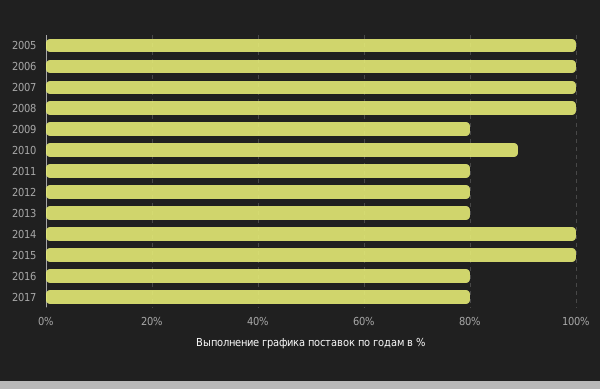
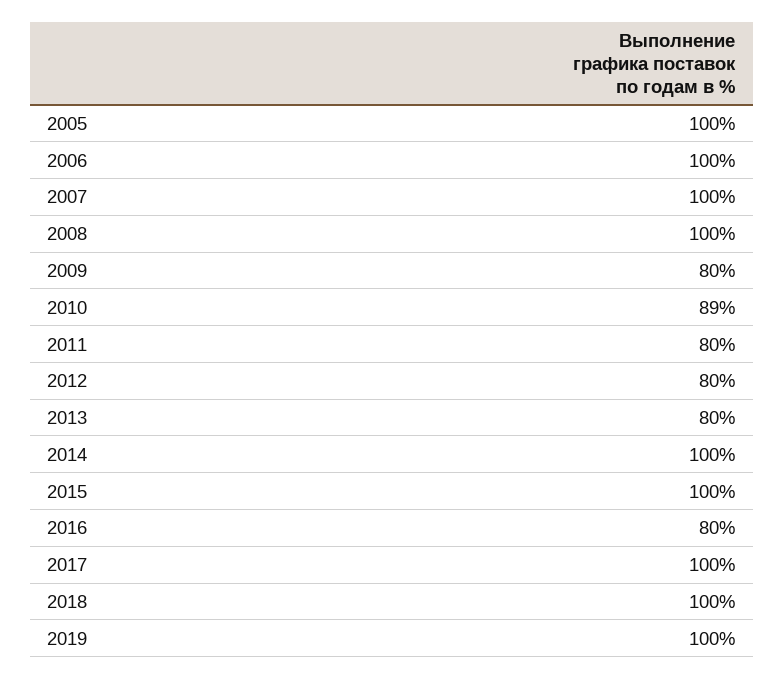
2017: 80 -> 100
2018: none -> 100
2019: none -> 100

